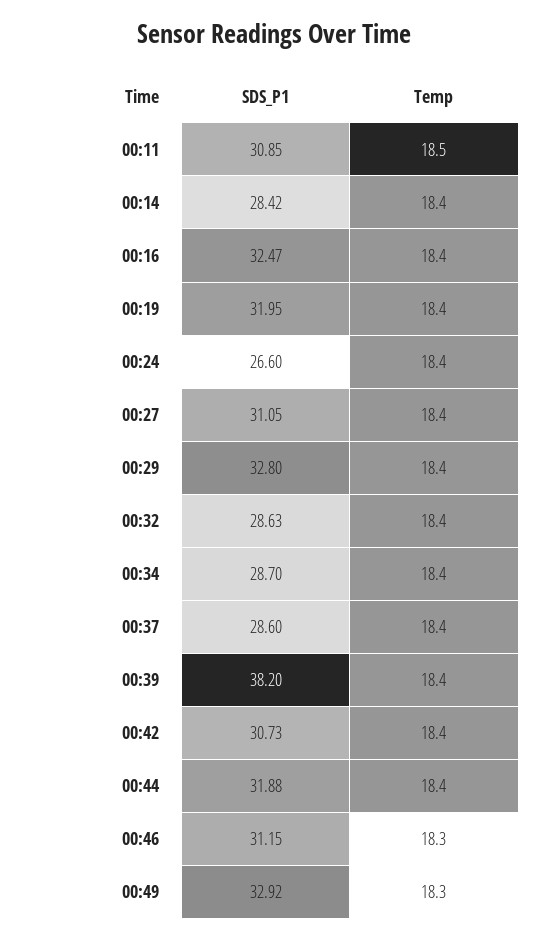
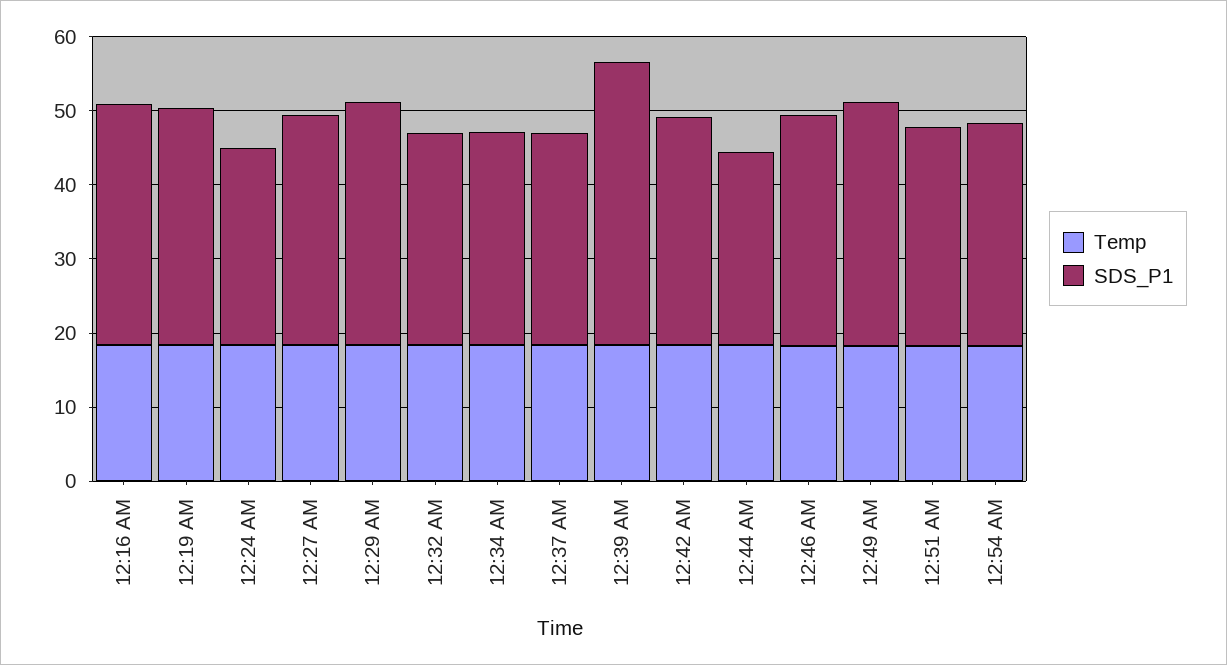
SDS_P1, 00:11: 30.85 -> none
Temp, 00:11: 18.5 -> none
SDS_P1, 00:14: 28.42 -> none
Temp, 00:14: 18.4 -> none
SDS_P1, 00:44: 31.88 -> 26
Temp, 12:51 AM: none -> 18
SDS_P1, 12:51 AM: none -> 30
Temp, 12:54 AM: none -> 18
SDS_P1, 12:54 AM: none -> 30

